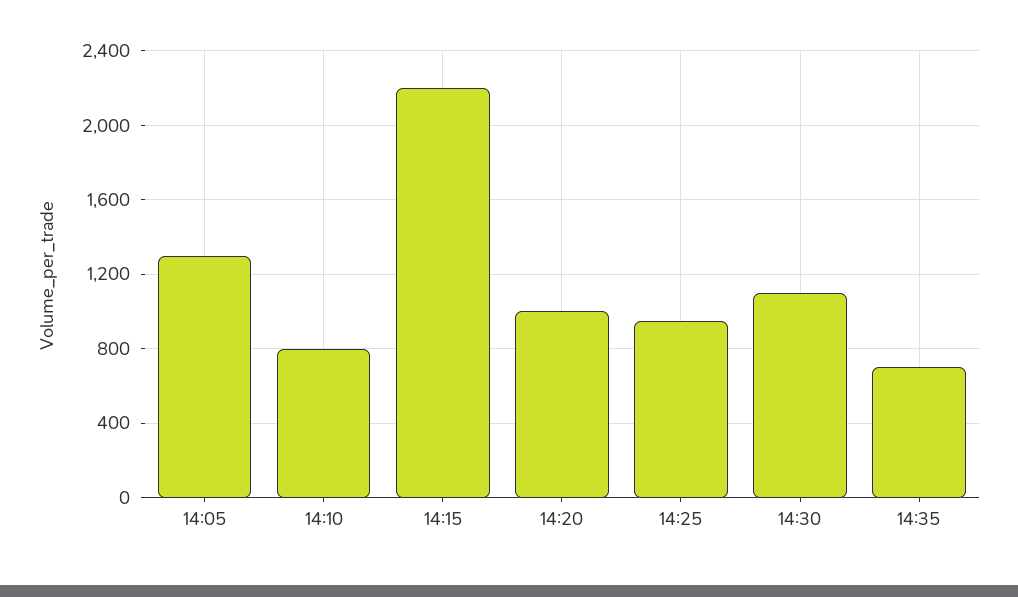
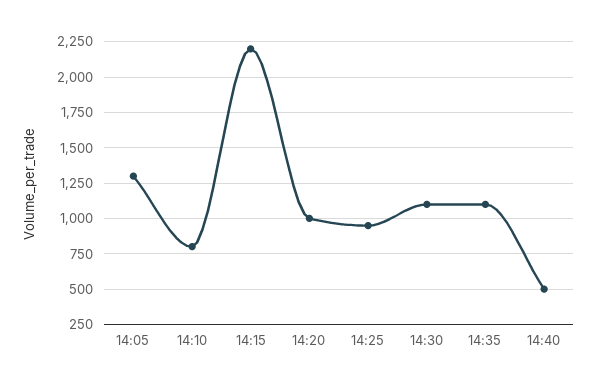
14:35: 700 -> 1100
14:40: none -> 500

